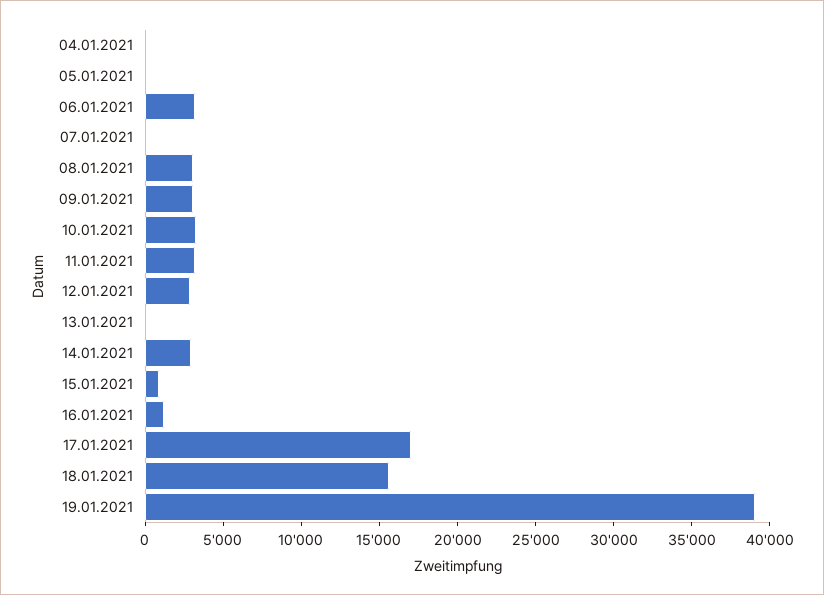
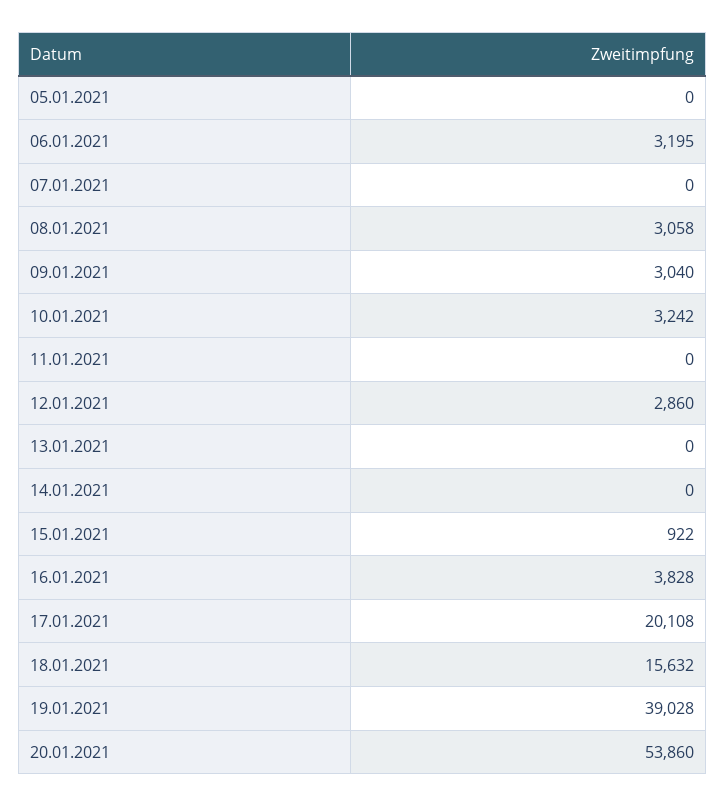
04.01.2021: 0 -> none
11.01.2021: 3000 -> 0
14.01.2021: 3000 -> 0
16.01.2021: 1000 -> 3828
17.01.2021: 17000 -> 20108
20.01.2021: none -> 53860

